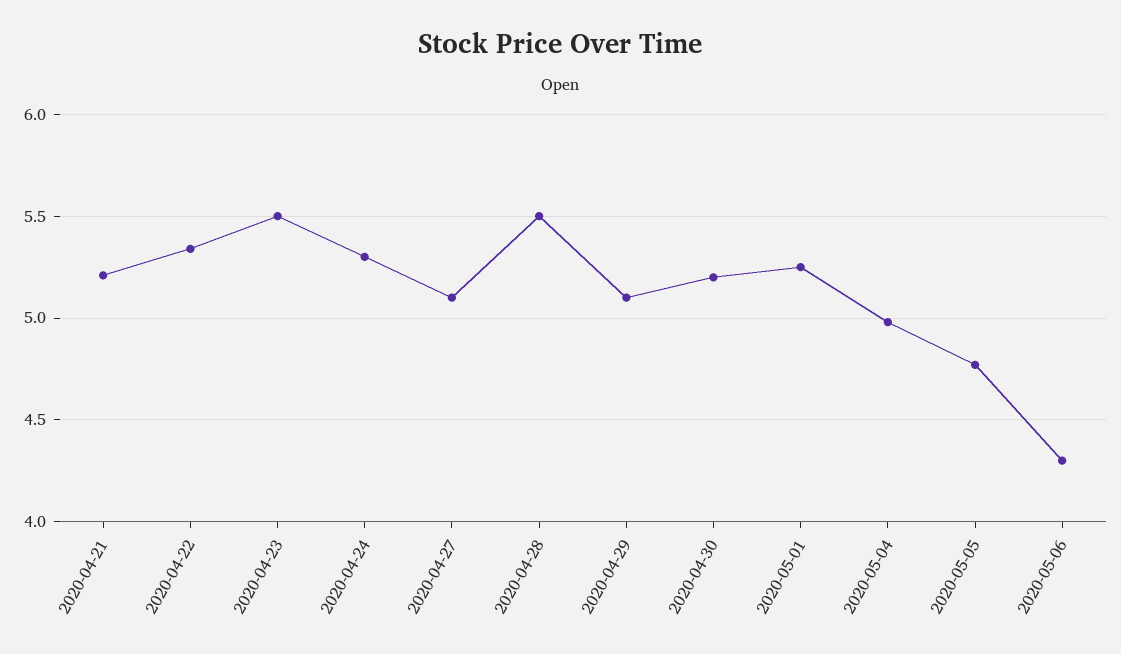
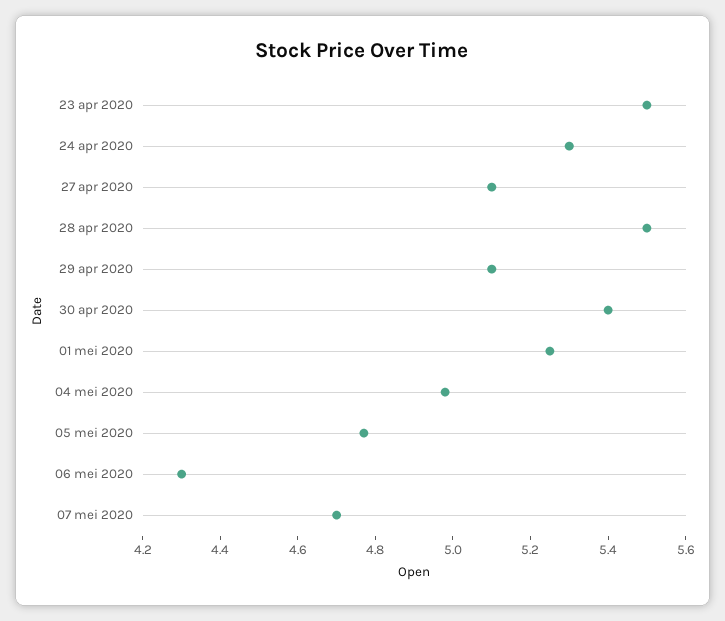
2020-04-21: 5.2 -> none
2020-04-22: 5.35 -> none
2020-04-30: 5.2 -> 5.4
07 mei 2020: none -> 4.7

